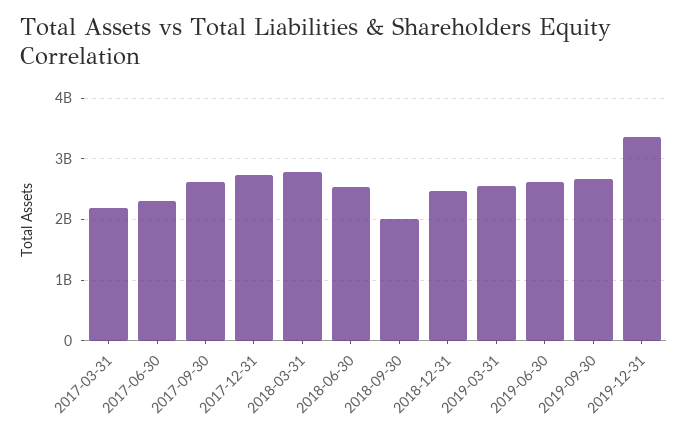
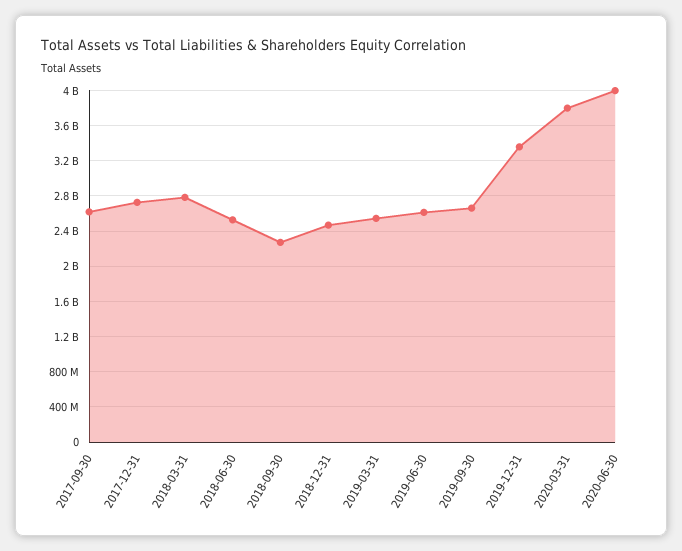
2017-03-31: 2200000000 -> none
2017-06-30: 2300000000 -> none
2018-09-30: 2000000000 -> 2300000000
2020-03-31: none -> 3800000000
2020-06-30: none -> 4000000000

